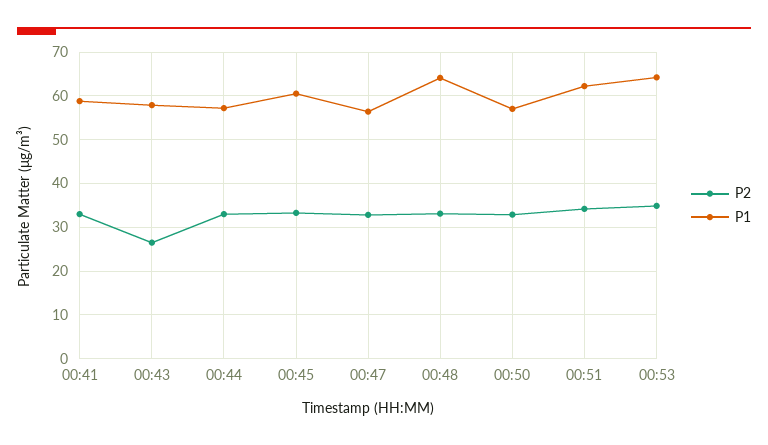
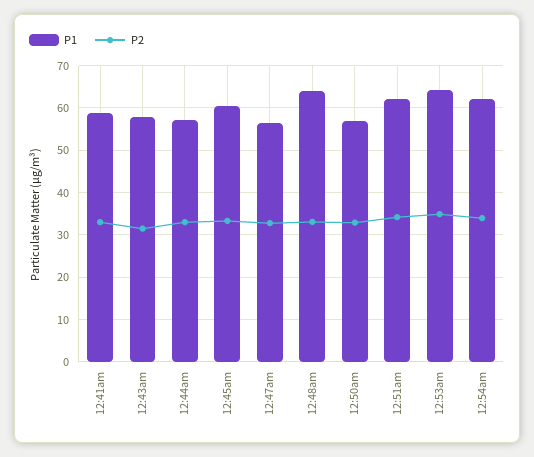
P2, 00:43: 26 -> 32
P1, 12:54am: none -> 62
P2, 12:54am: none -> 34

